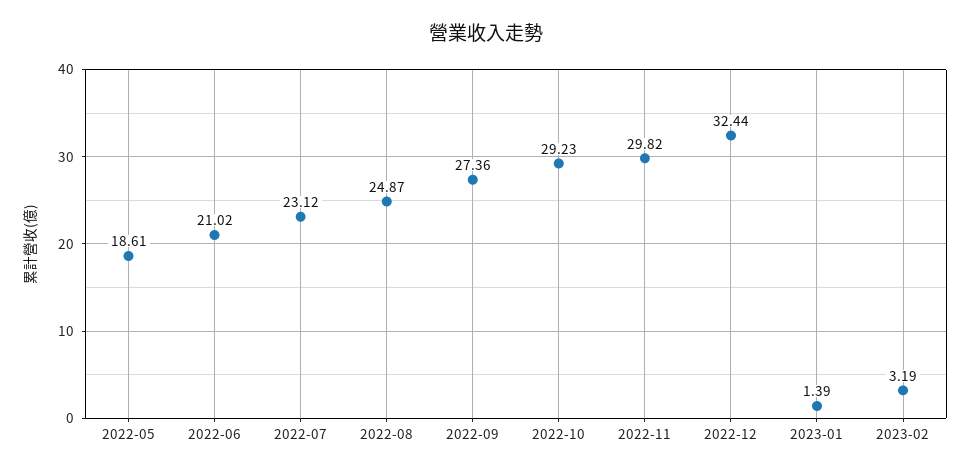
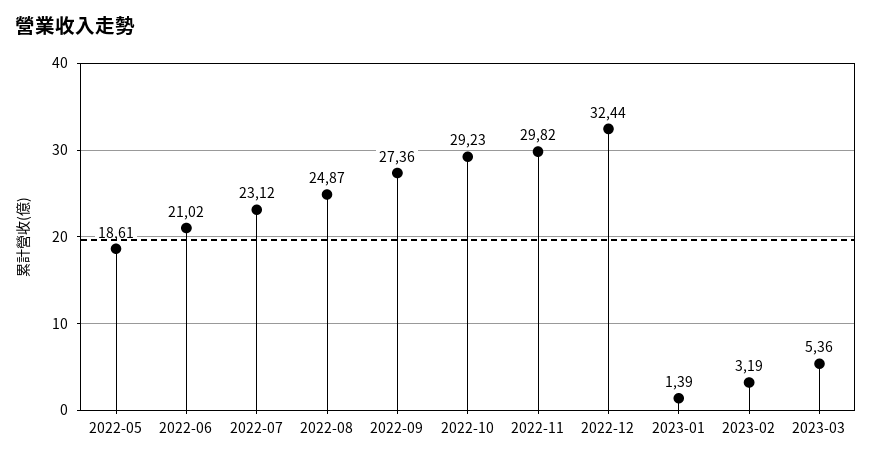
2023-03: none -> 5.36

